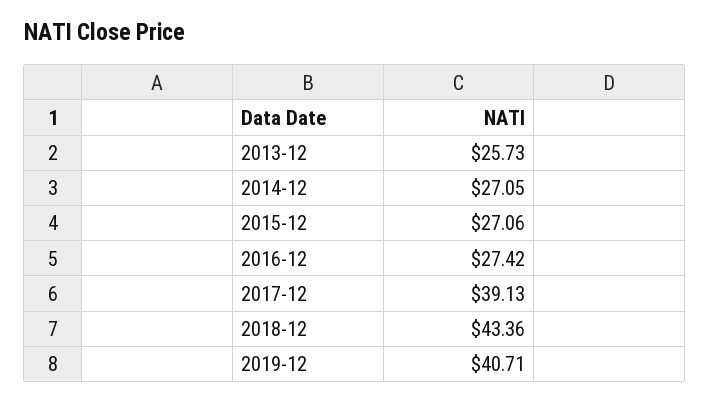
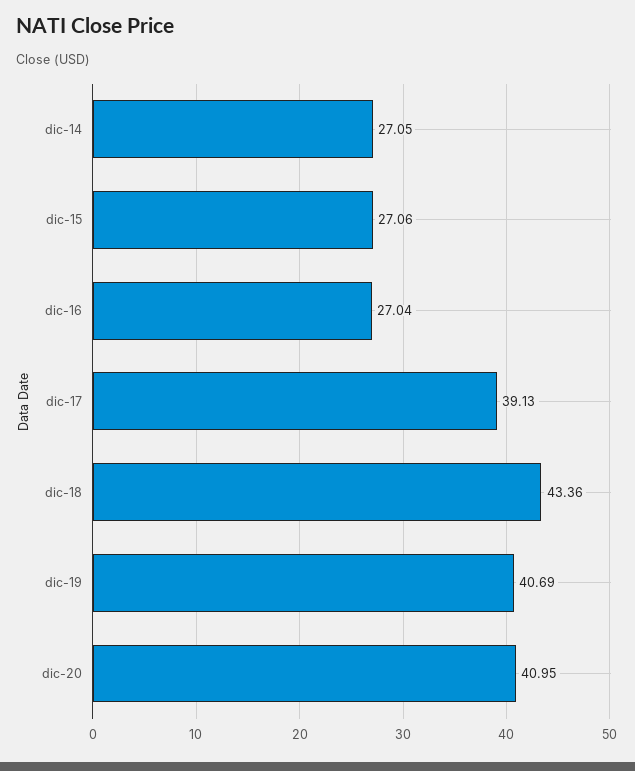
2013-12: 25.73 -> none
2016-12: 27.42 -> 27.04
2019-12: 40.71 -> 40.69
dic-20: none -> 40.95

